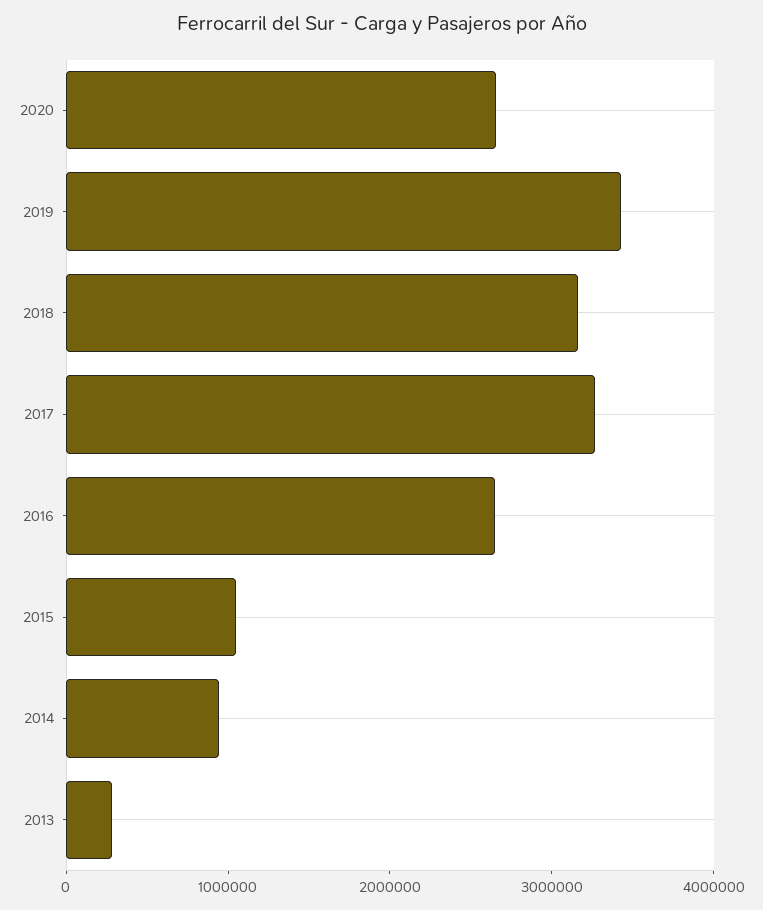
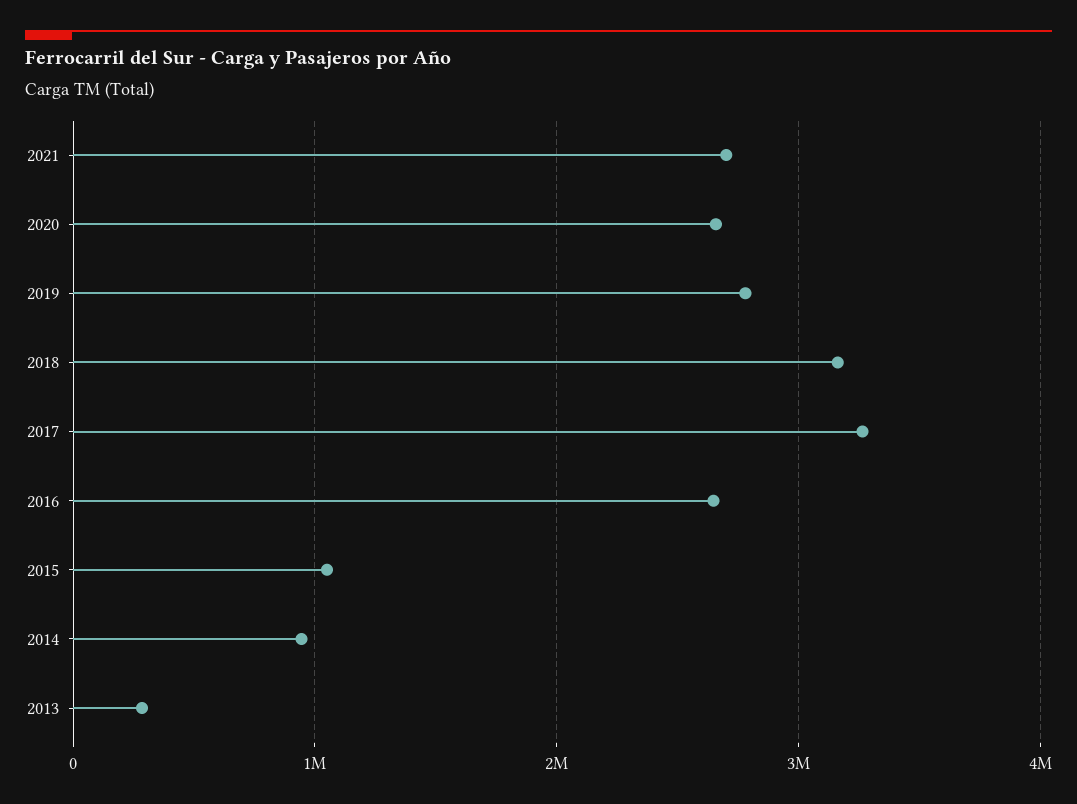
2019: 3400000 -> 2800000
2021: none -> 2700000

